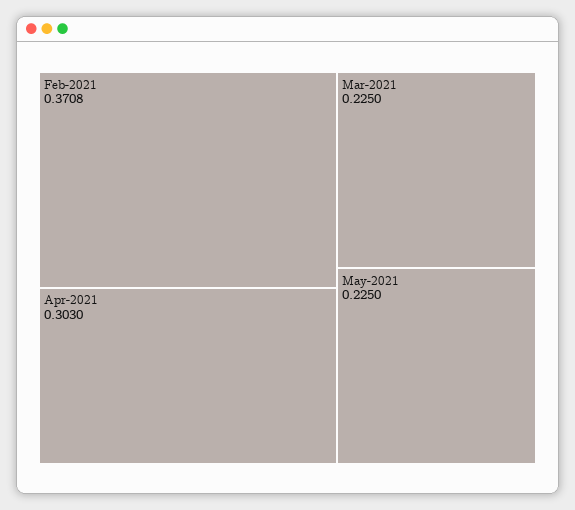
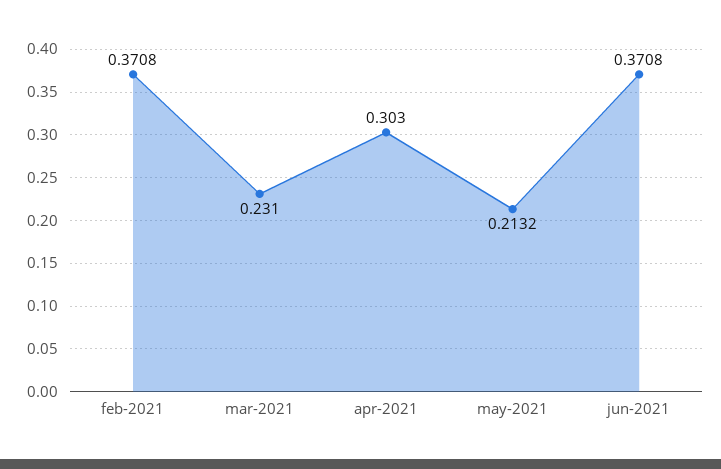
Mar-2021: 0.225 -> 0.231
May-2021: 0.225 -> 0.2132
jun-2021: none -> 0.3708

